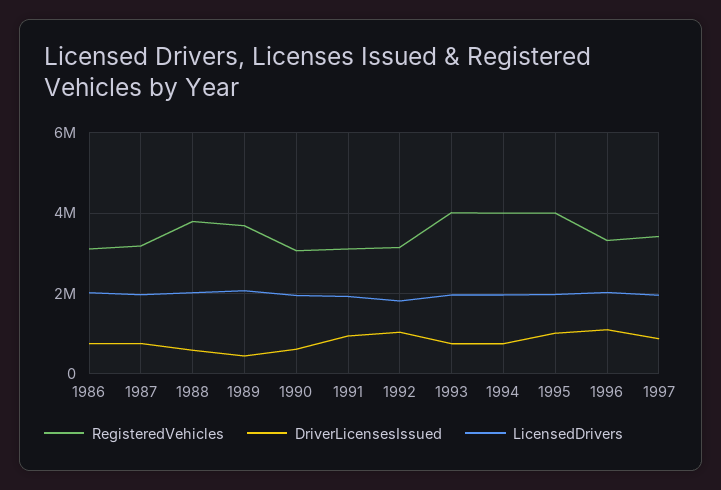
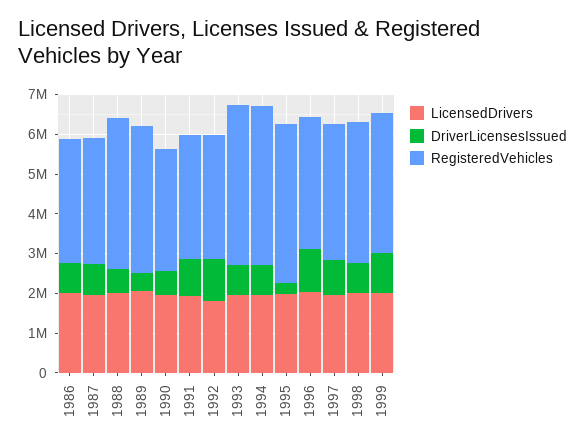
DriverLicensesIssued, 1995: 1000000 -> 250000
LicensedDrivers, 1998: none -> 2000000
DriverLicensesIssued, 1998: none -> 750000
RegisteredVehicles, 1998: none -> 3500000
LicensedDrivers, 1999: none -> 2000000
DriverLicensesIssued, 1999: none -> 1000000
RegisteredVehicles, 1999: none -> 3500000

